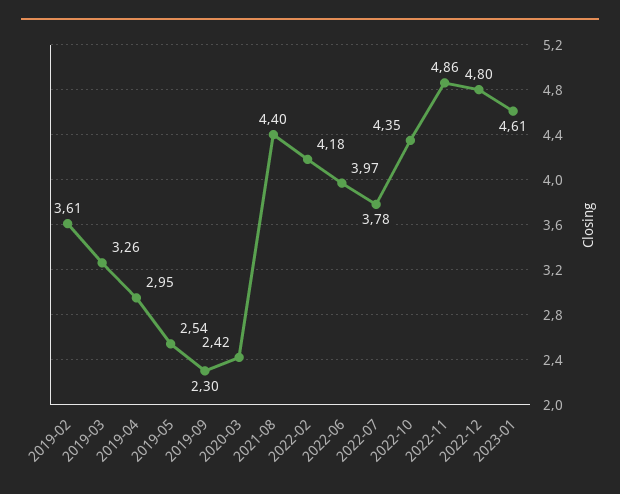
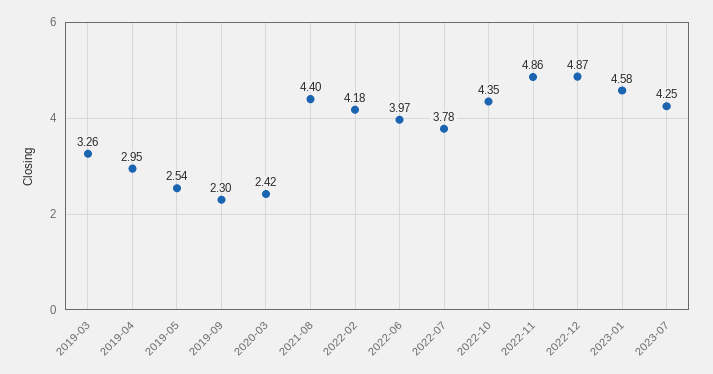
2019-02: 3.61 -> none
2022-12: 4.8 -> 4.87
2023-01: 4.61 -> 4.58
2023-07: none -> 4.25

